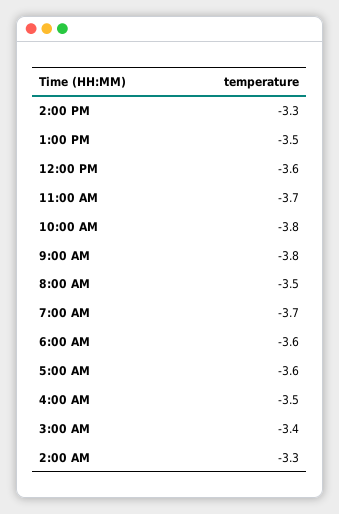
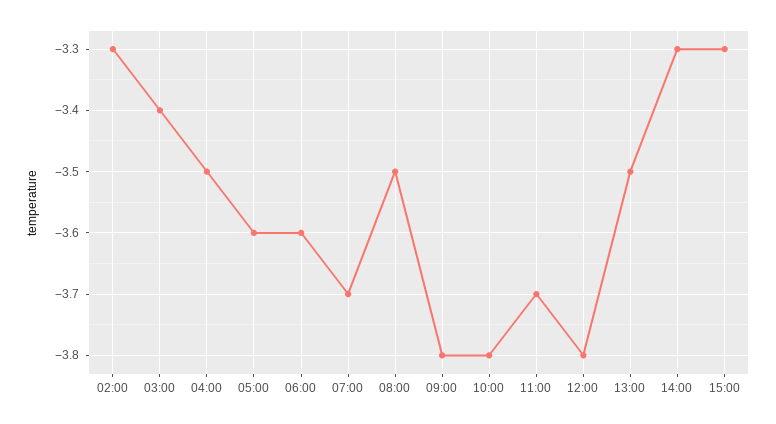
12:00 PM: -3.6 -> -3.8
15:00: none -> -3.3

